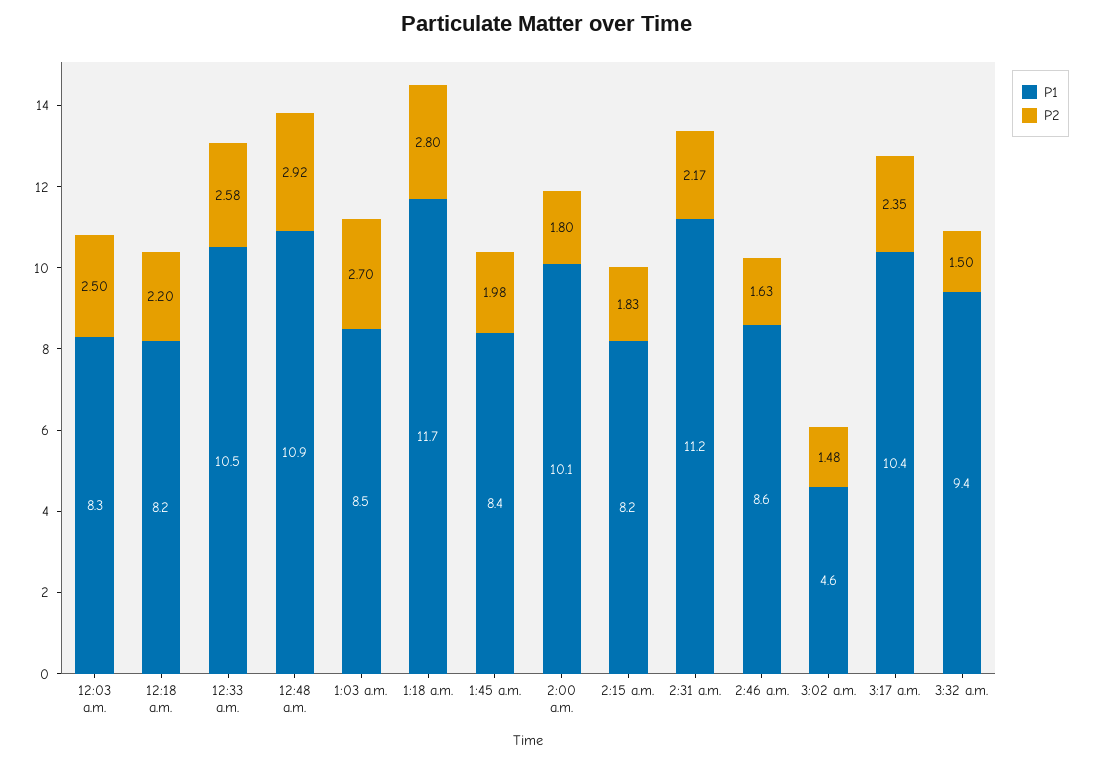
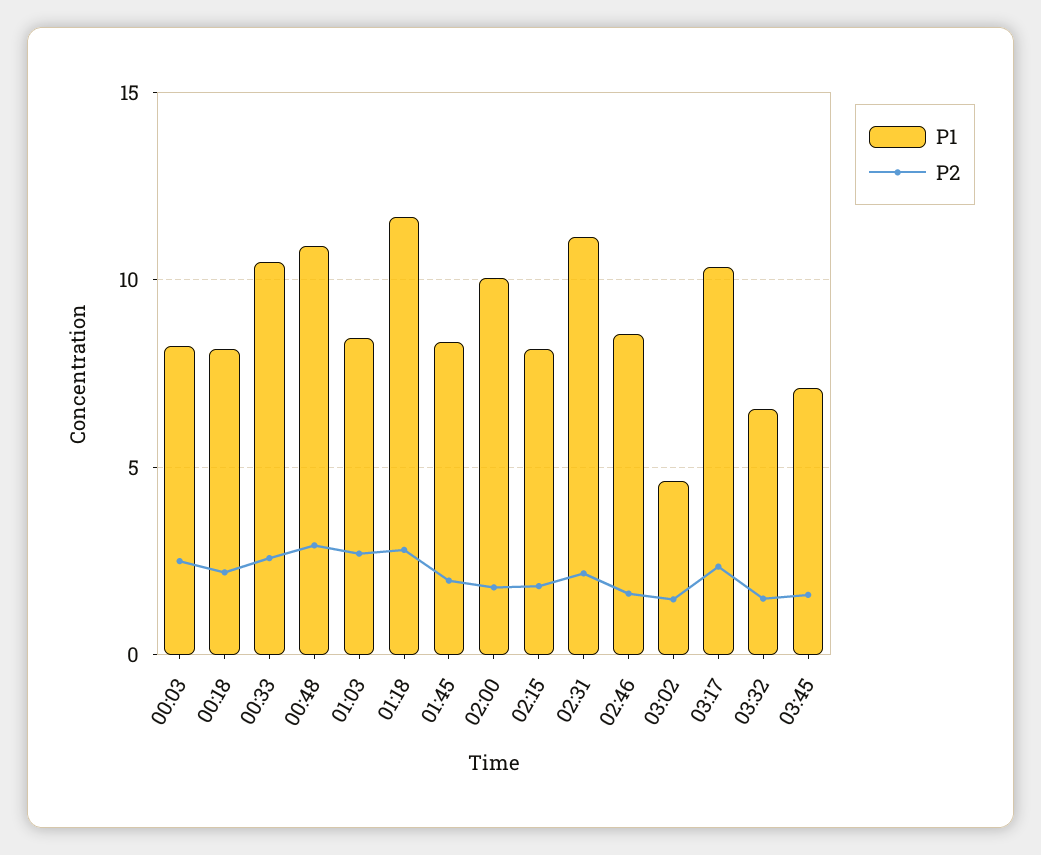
P1, 3:32 a.m.: 9.4 -> 6.5
P1, 03:45: none -> 7
P2, 03:45: none -> 1.5

